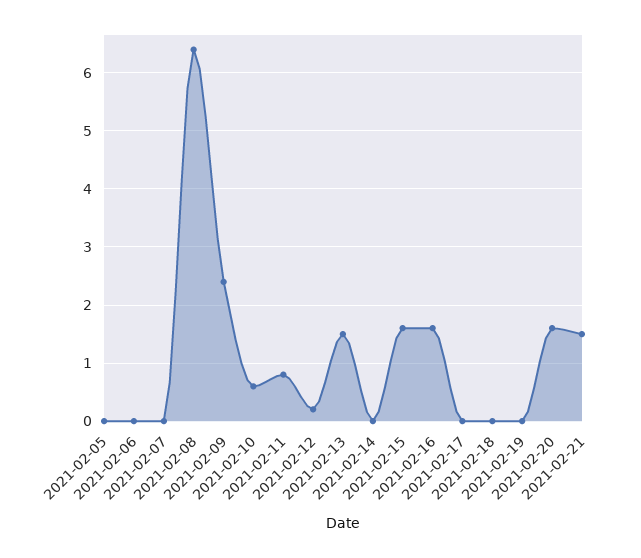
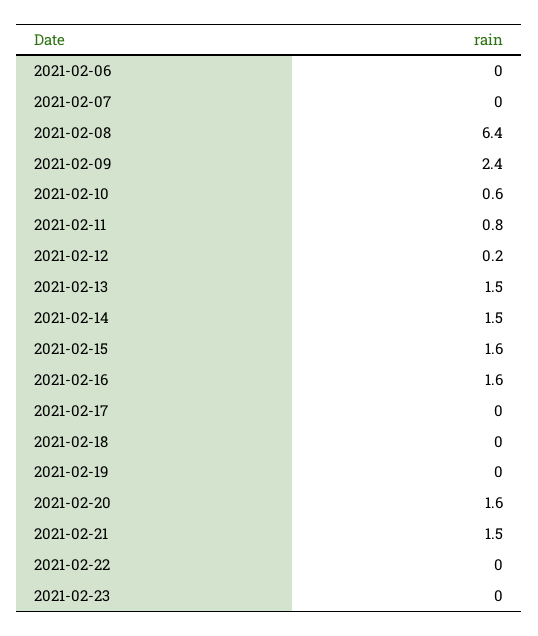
2021-02-05: 0 -> none
2021-02-14: 0 -> 1.5
2021-02-22: none -> 0
2021-02-23: none -> 0

